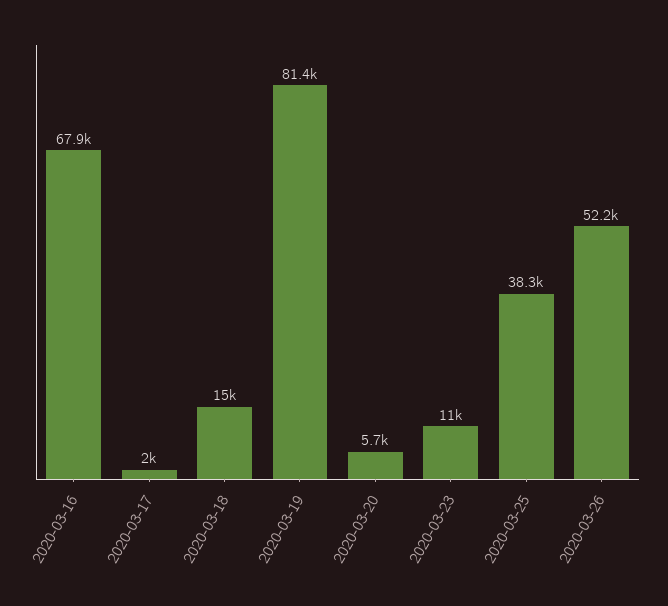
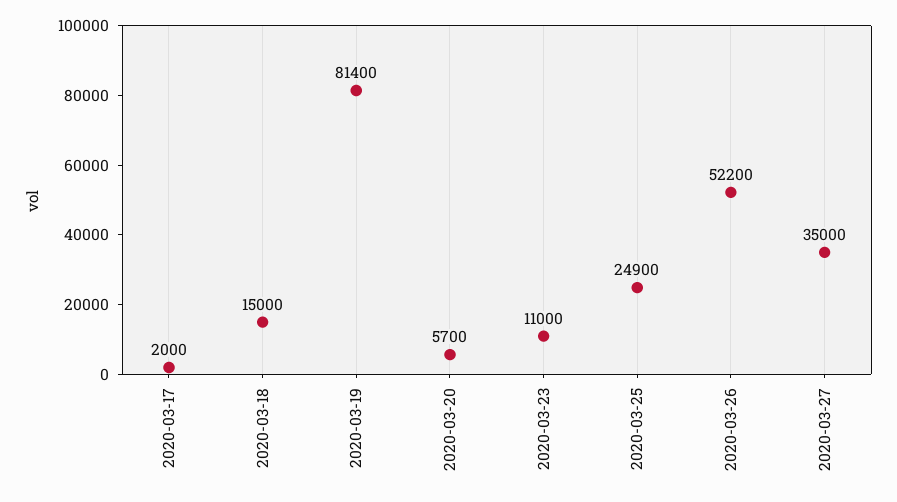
2020-03-16: 67900 -> none
2020-03-25: 38300 -> 24900
2020-03-27: none -> 35000

